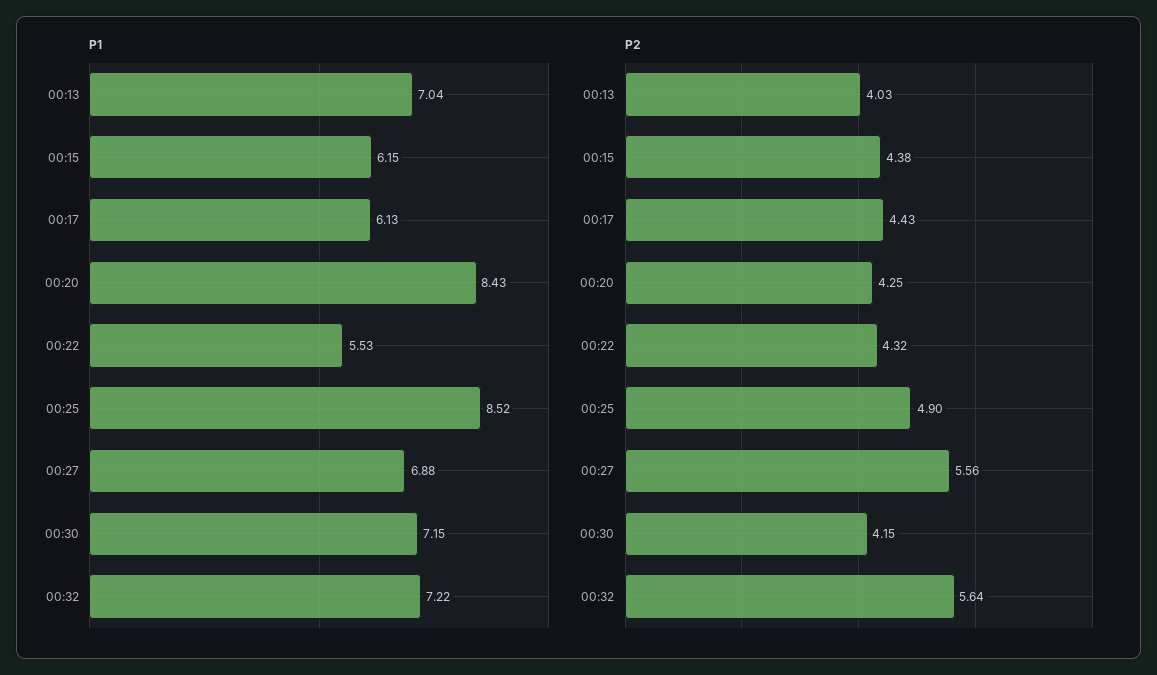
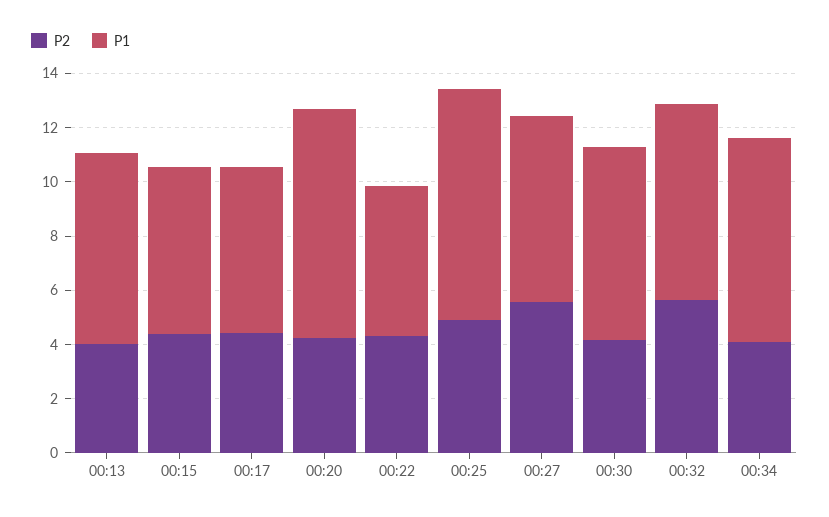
P2, 00:34: none -> 4
P1, 00:34: none -> 7.5

